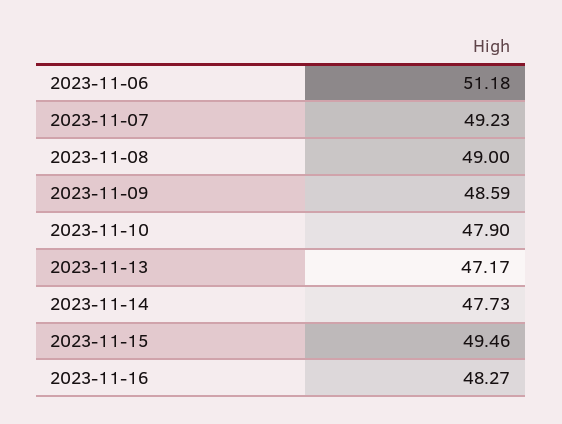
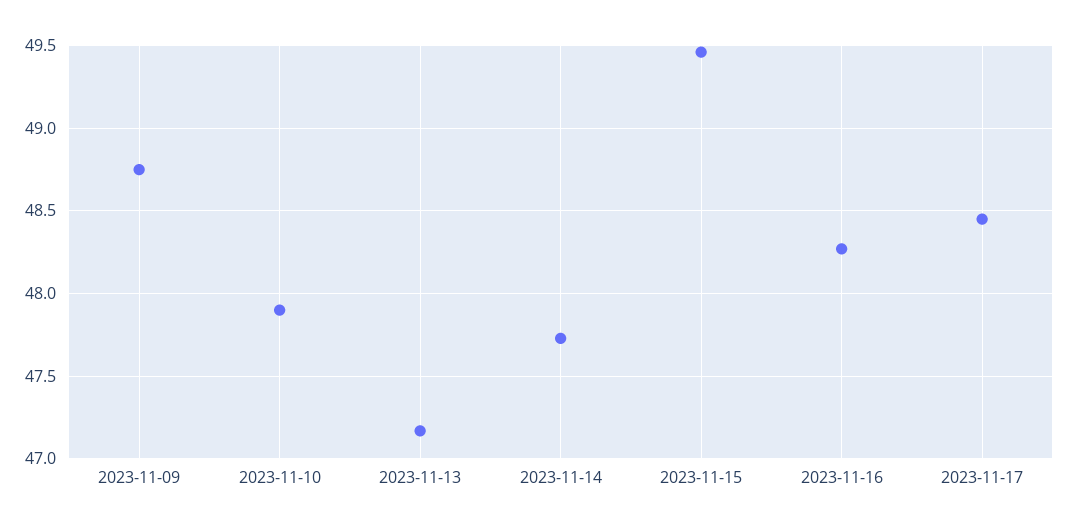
2023-11-06: 51.18 -> none
2023-11-07: 49.23 -> none
2023-11-08: 49 -> none
2023-11-09: 48.59 -> 48.75
2023-11-17: none -> 48.45

